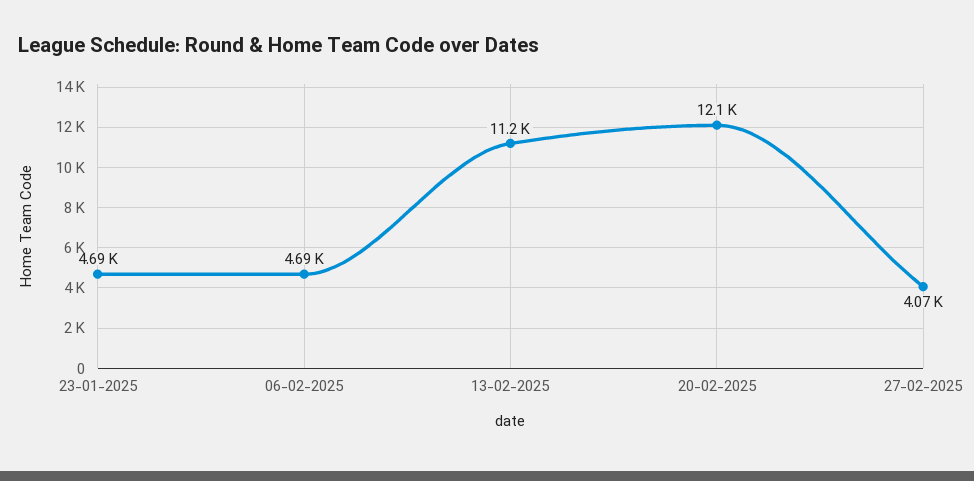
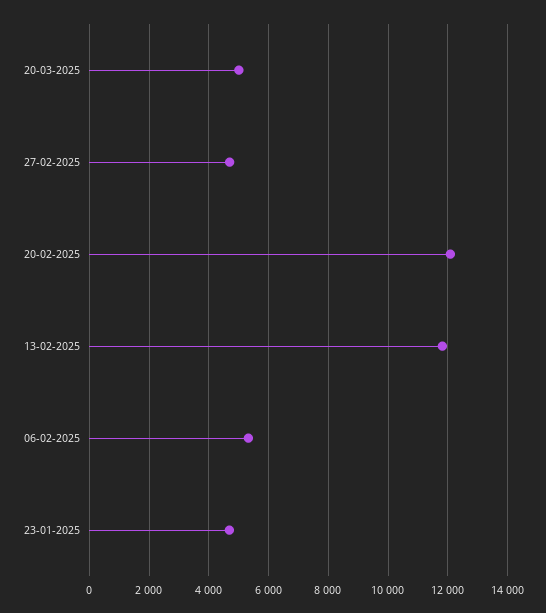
06-02-2025: 4690 -> 5250
13-02-2025: 11200 -> 11750
27-02-2025: 4070 -> 4750
20-03-2025: none -> 5000

